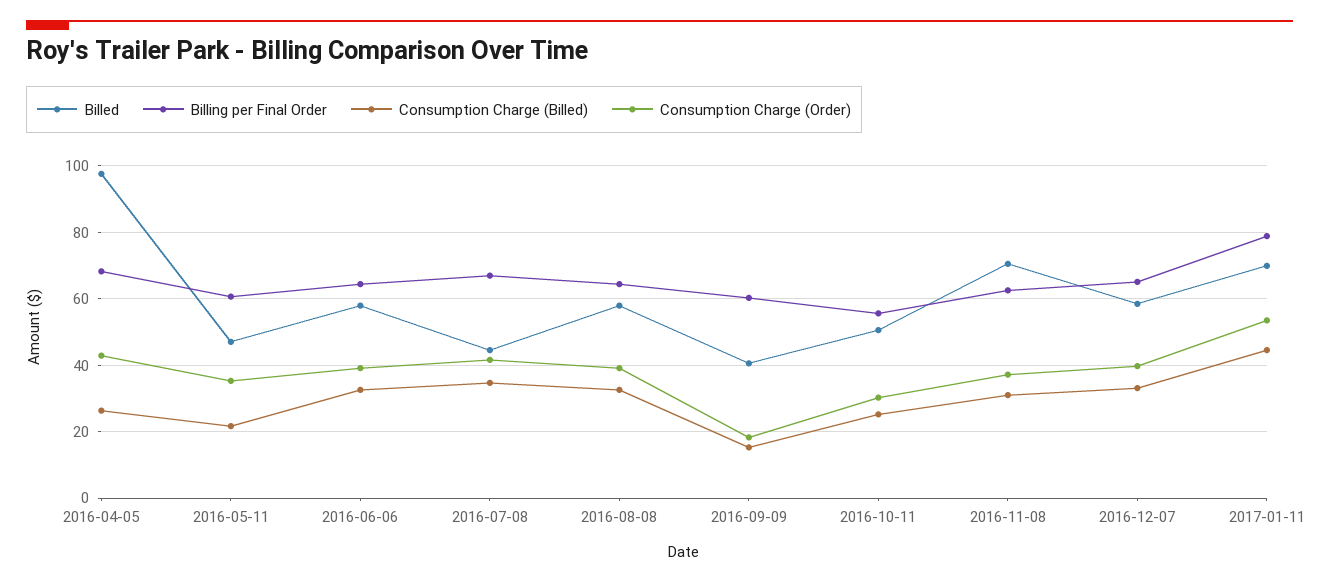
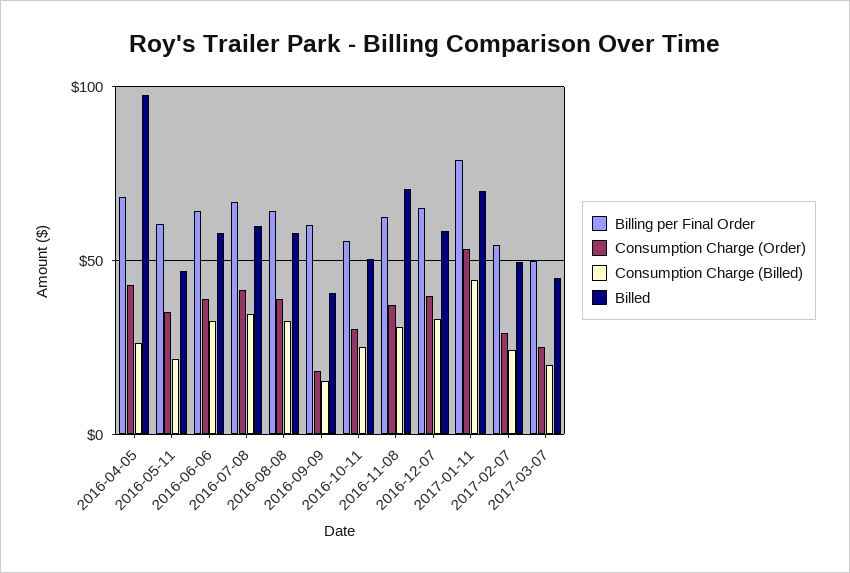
Billed, 2016-07-08: 44 -> 60
Billing per Final Order, 2017-02-07: none -> 55
Consumption Charge (Order), 2017-02-07: none -> 30
Consumption Charge (Billed), 2017-02-07: none -> 25
Billed, 2017-02-07: none -> 50
Billing per Final Order, 2017-03-07: none -> 50
Consumption Charge (Order), 2017-03-07: none -> 25
Consumption Charge (Billed), 2017-03-07: none -> 20
Billed, 2017-03-07: none -> 45

